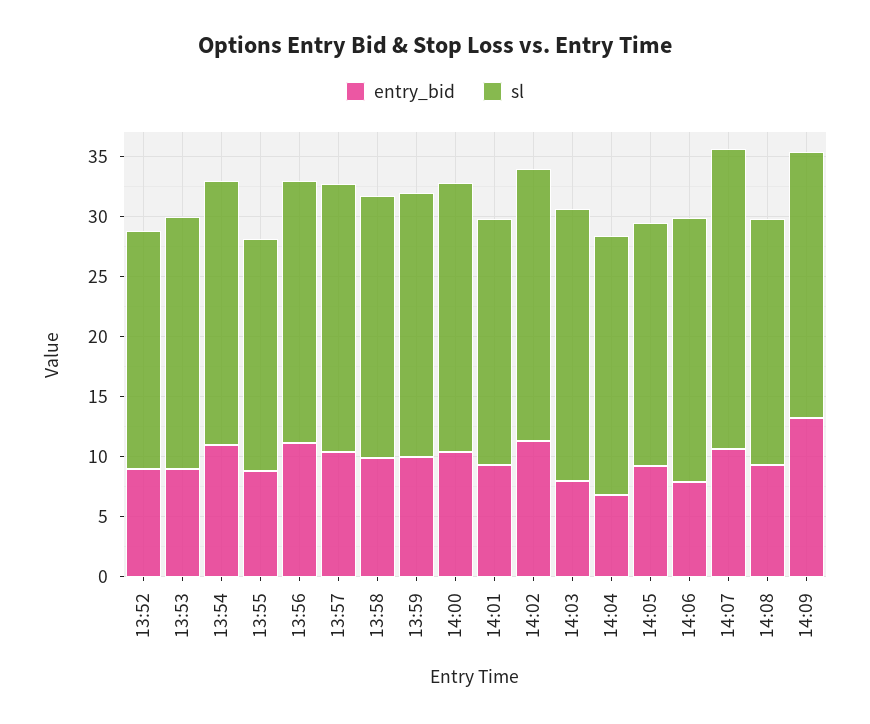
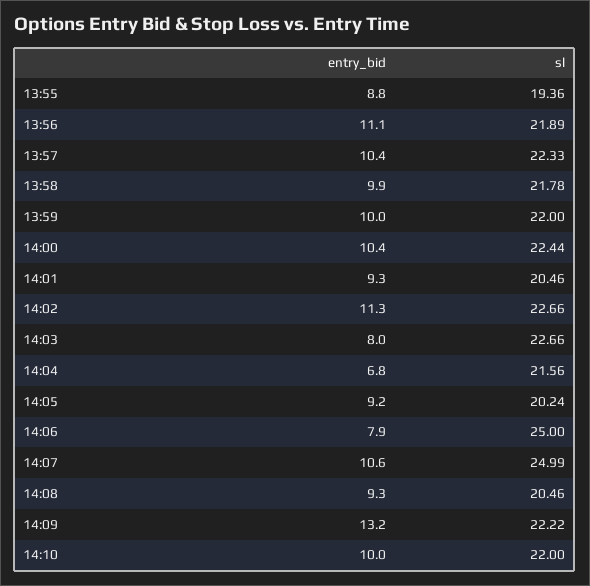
entry_bid, 13:52: 9 -> none
sl, 13:52: 20 -> none
entry_bid, 13:53: 9 -> none
sl, 13:53: 21 -> none
entry_bid, 13:54: 11 -> none
sl, 13:54: 22 -> none
sl, 14:06: 22 -> 25
entry_bid, 14:10: none -> 10
sl, 14:10: none -> 22

